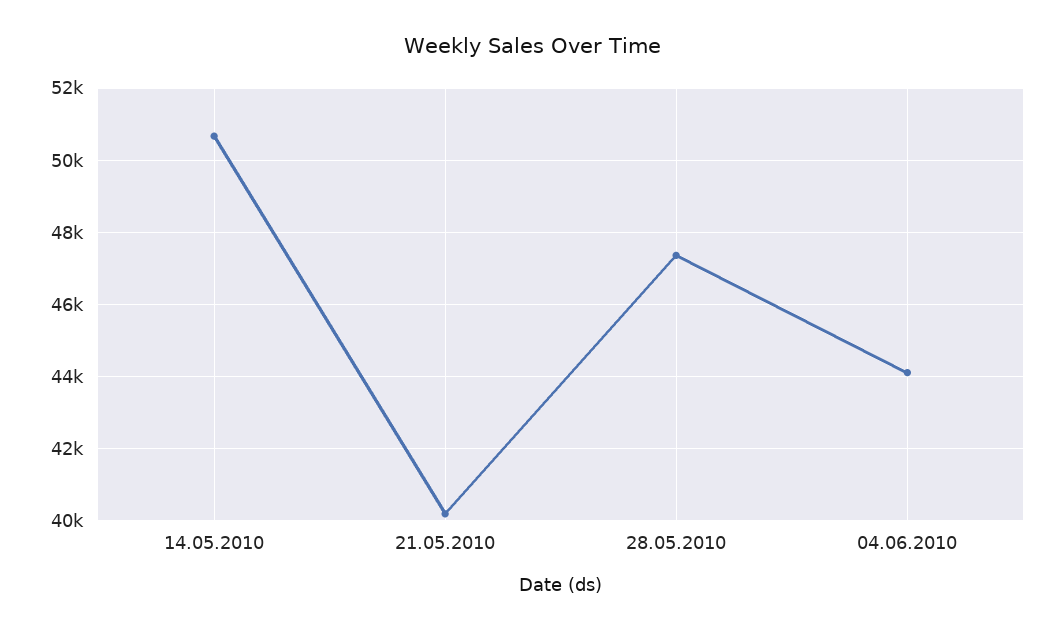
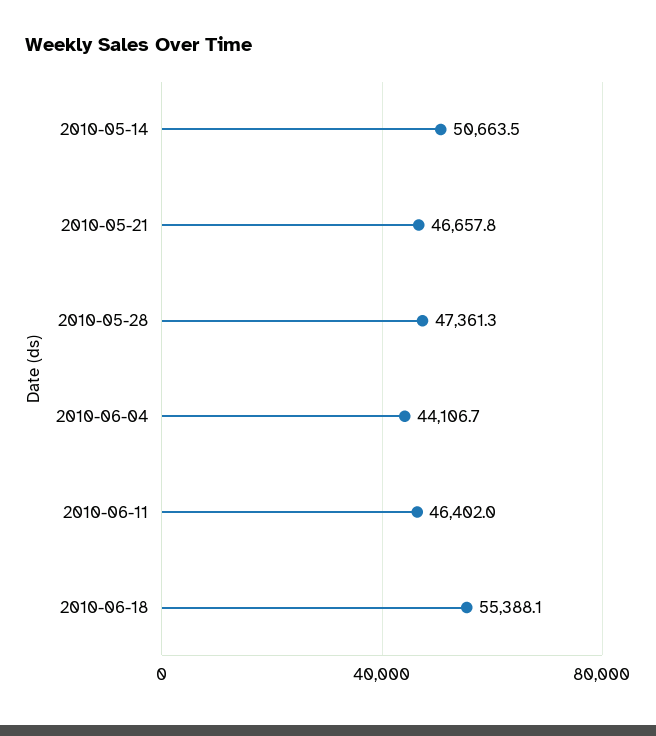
21.05.2010: 40200 -> 46657.8
2010-06-11: none -> 46402
2010-06-18: none -> 55388.1

